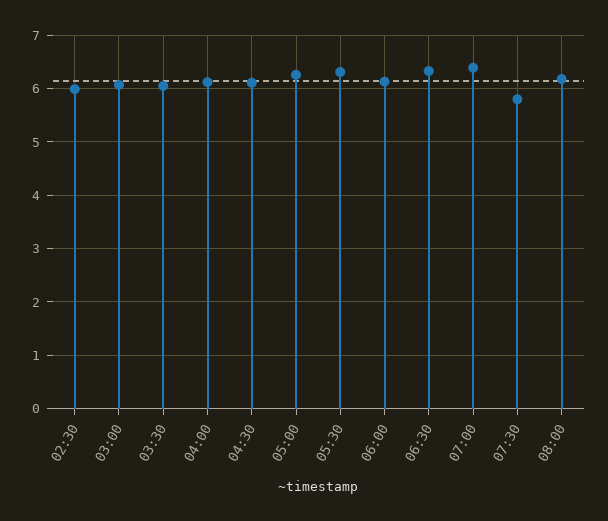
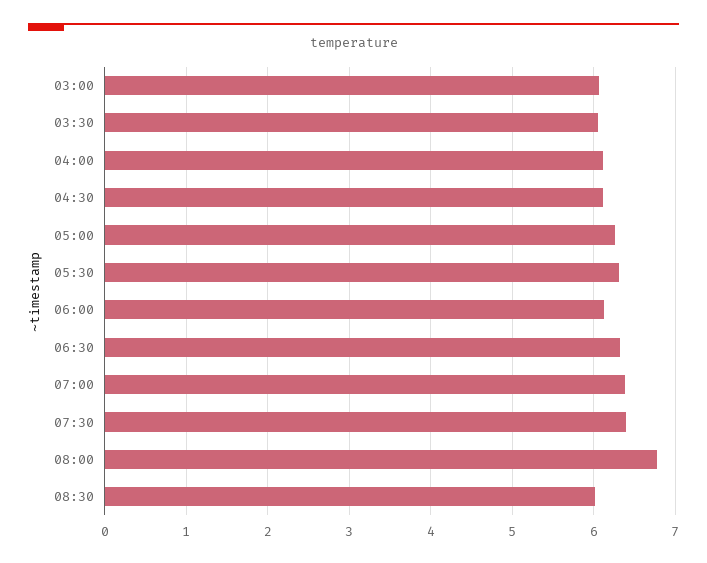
02:30: 6 -> none
07:30: 5.8 -> 6.4
08:00: 6.2 -> 6.8
08:30: none -> 6

